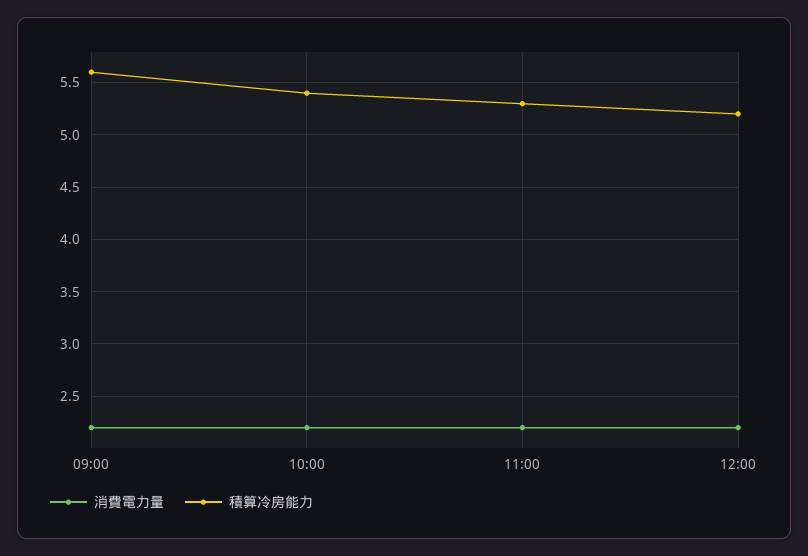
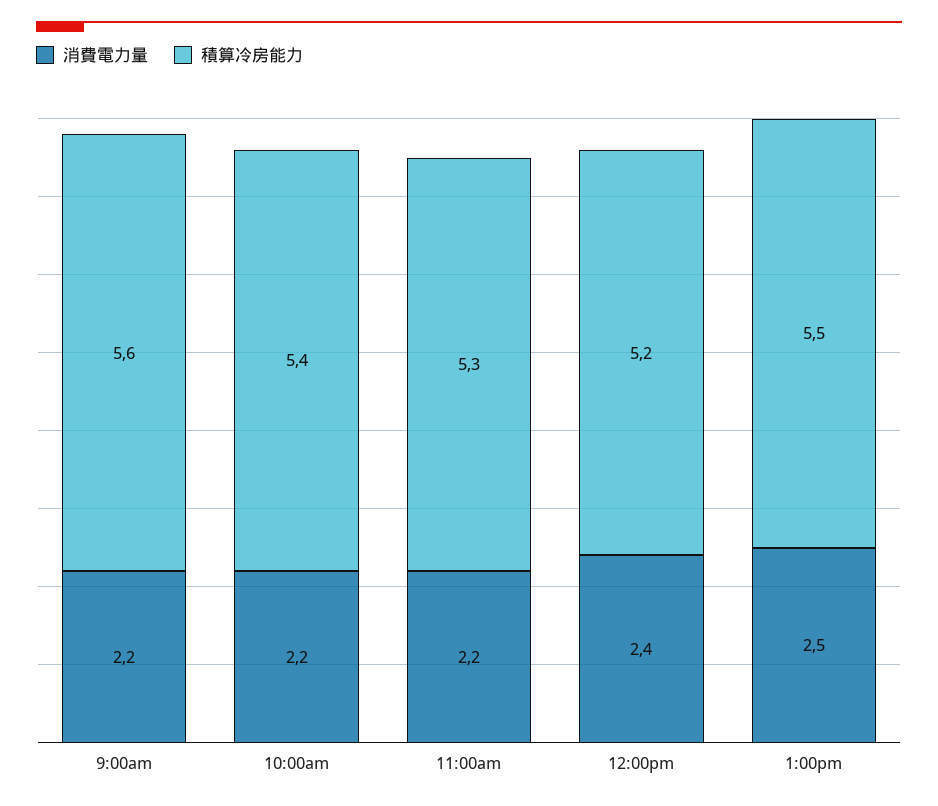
消費電力量, 12:00: 2.2 -> 2.4
消費電力量, 1:00pm: none -> 2.5
積算冷房能力, 1:00pm: none -> 5.5

